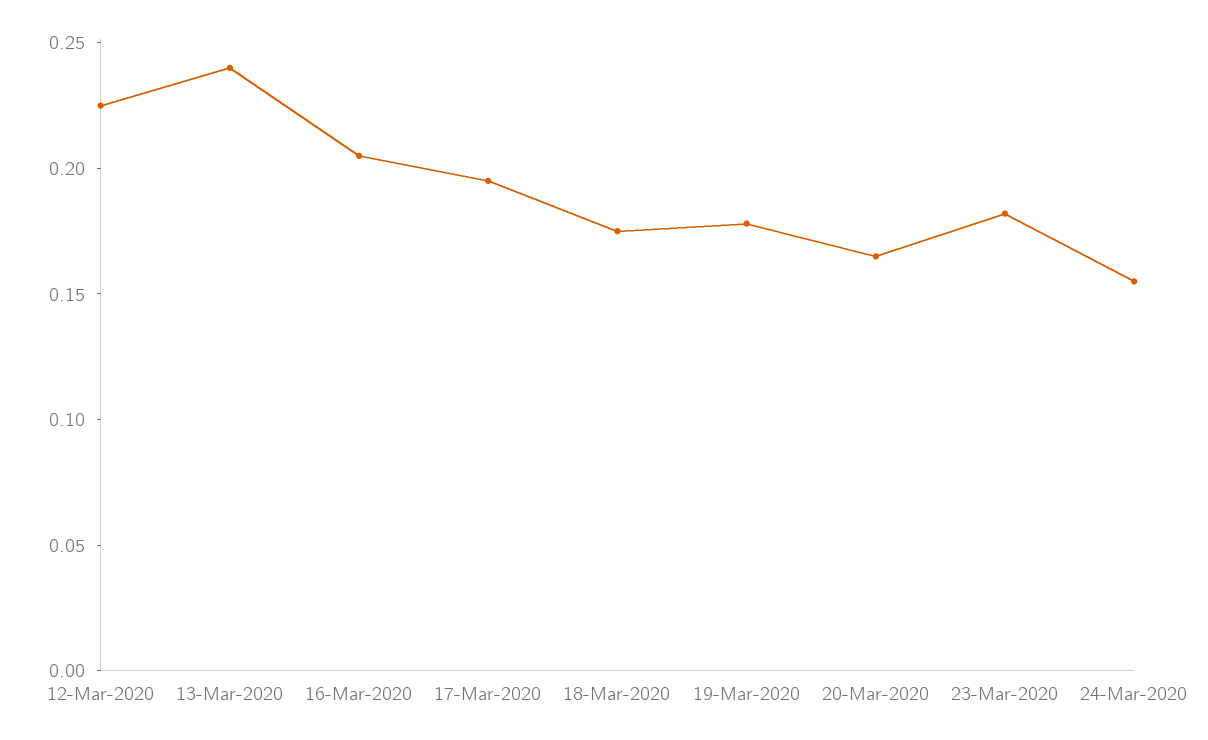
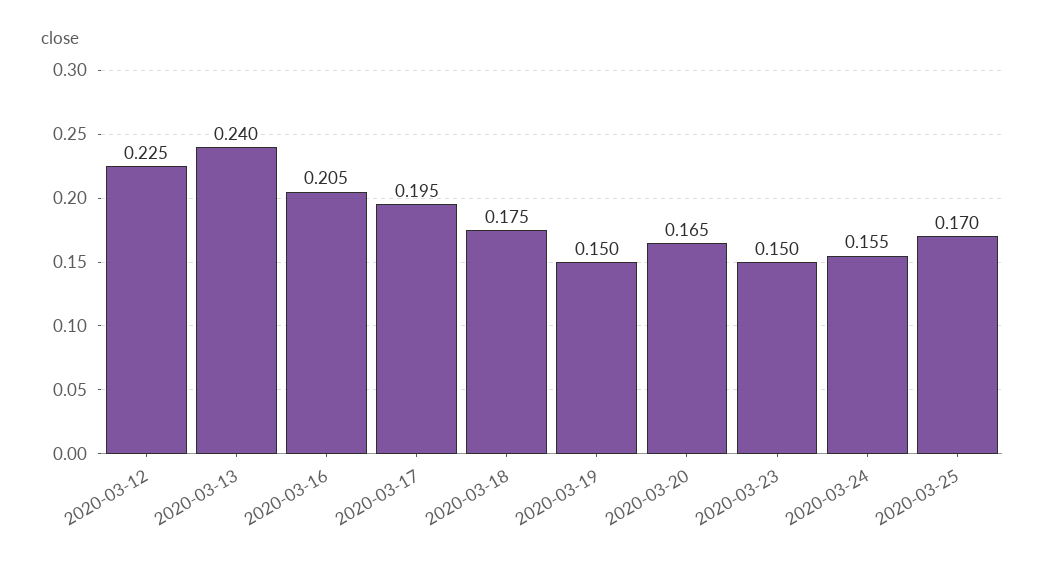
19-Mar-2020: 0.18 -> 0.15
23-Mar-2020: 0.18 -> 0.15
2020-03-25: none -> 0.17

